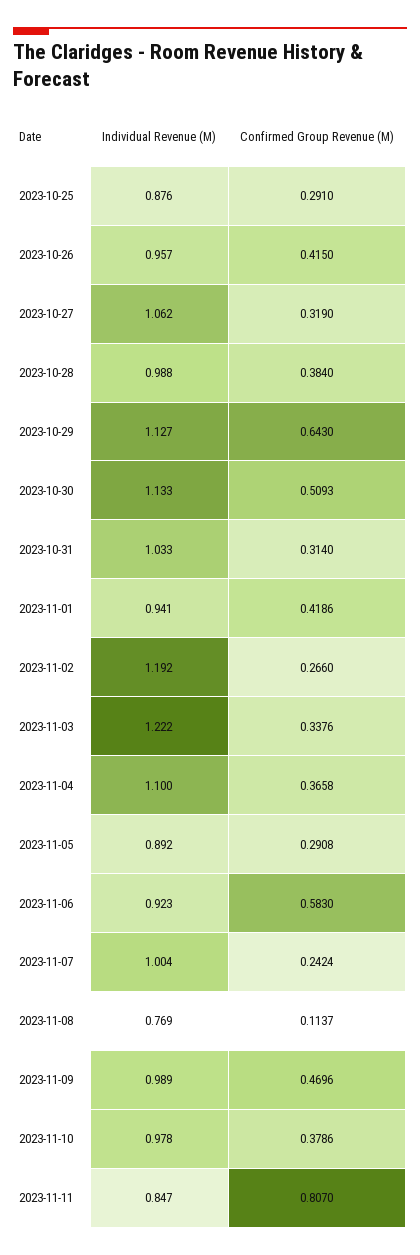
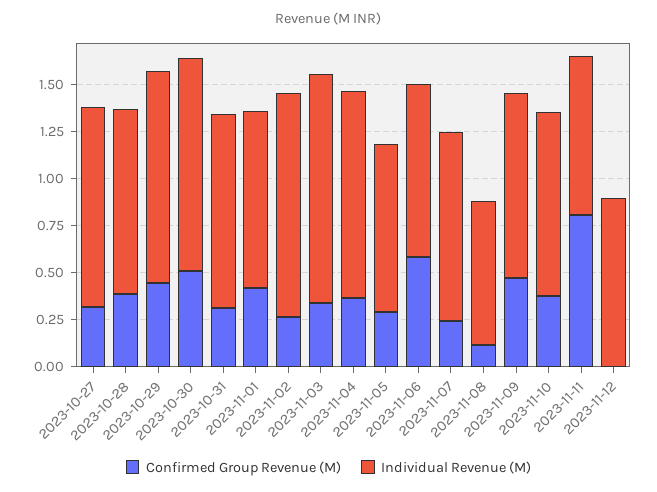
Individual Revenue (M), 2023-10-25: 0.876 -> none
Confirmed Group Revenue (M), 2023-10-25: 0.291 -> none
Individual Revenue (M), 2023-10-26: 0.957 -> none
Confirmed Group Revenue (M), 2023-10-26: 0.415 -> none
Confirmed Group Revenue (M), 2023-10-29: 0.643 -> 0.45
Confirmed Group Revenue (M), 2023-11-12: none -> 0
Individual Revenue (M), 2023-11-12: none -> 0.9

